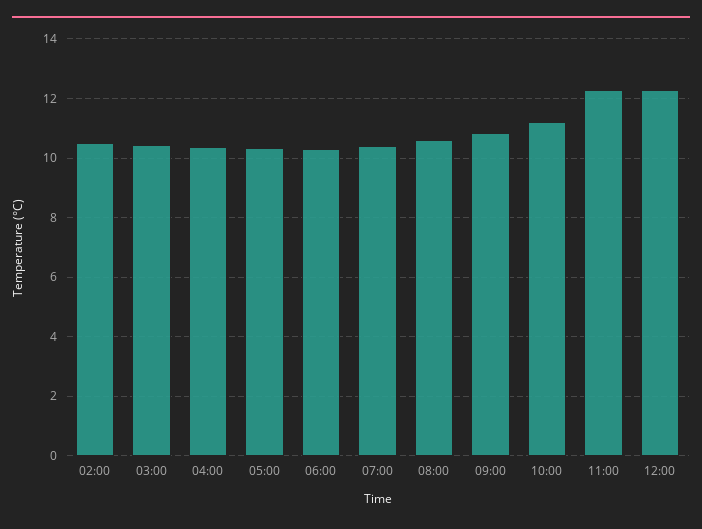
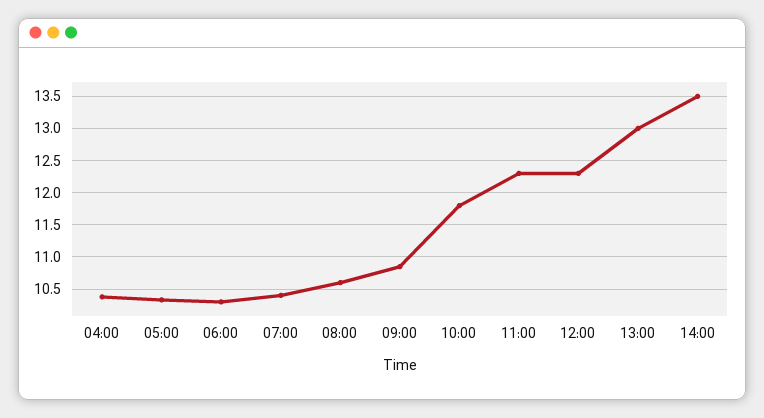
02:00: 10.5 -> none
03:00: 10.5 -> none
10:00: 11.25 -> 11.8
13:00: none -> 13
14:00: none -> 13.5

